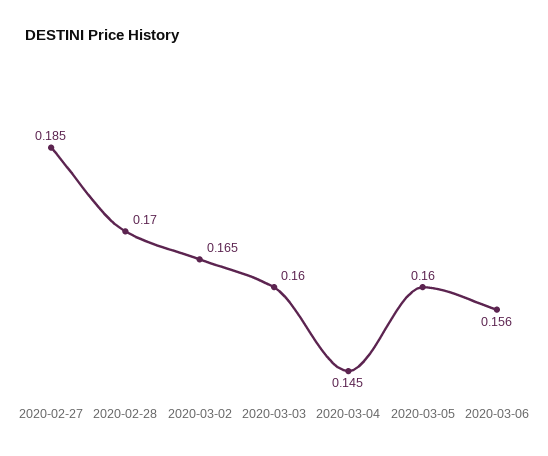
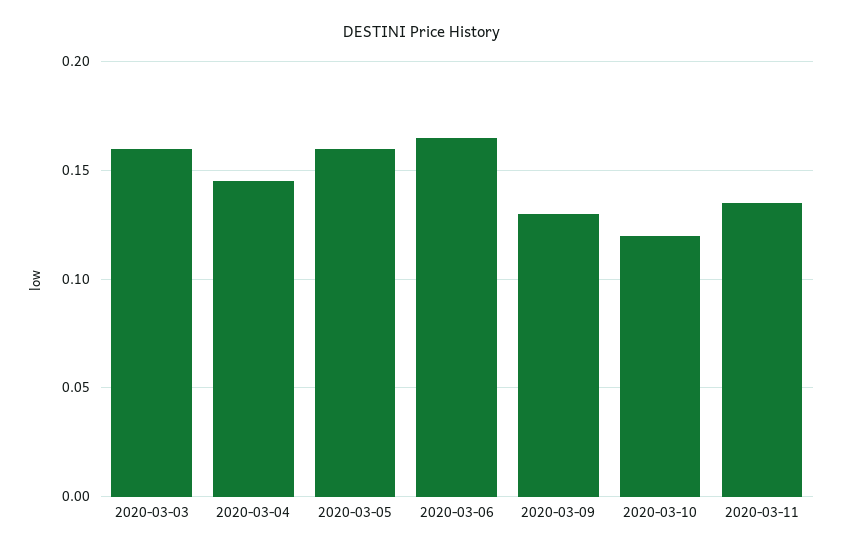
2020-02-27: 0.185 -> none
2020-02-28: 0.17 -> none
2020-03-02: 0.165 -> none
2020-03-06: 0.156 -> 0.165
2020-03-09: none -> 0.13
2020-03-10: none -> 0.12
2020-03-11: none -> 0.135

